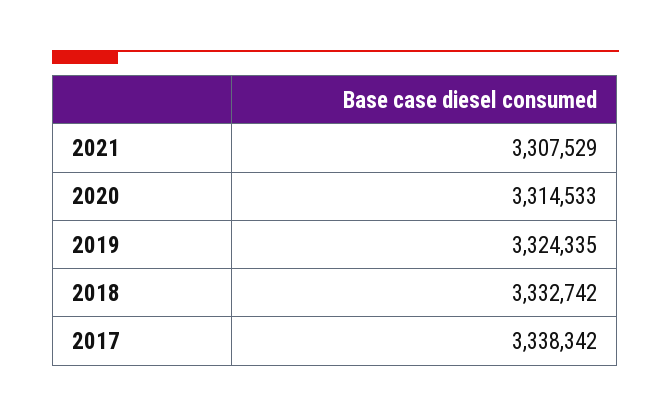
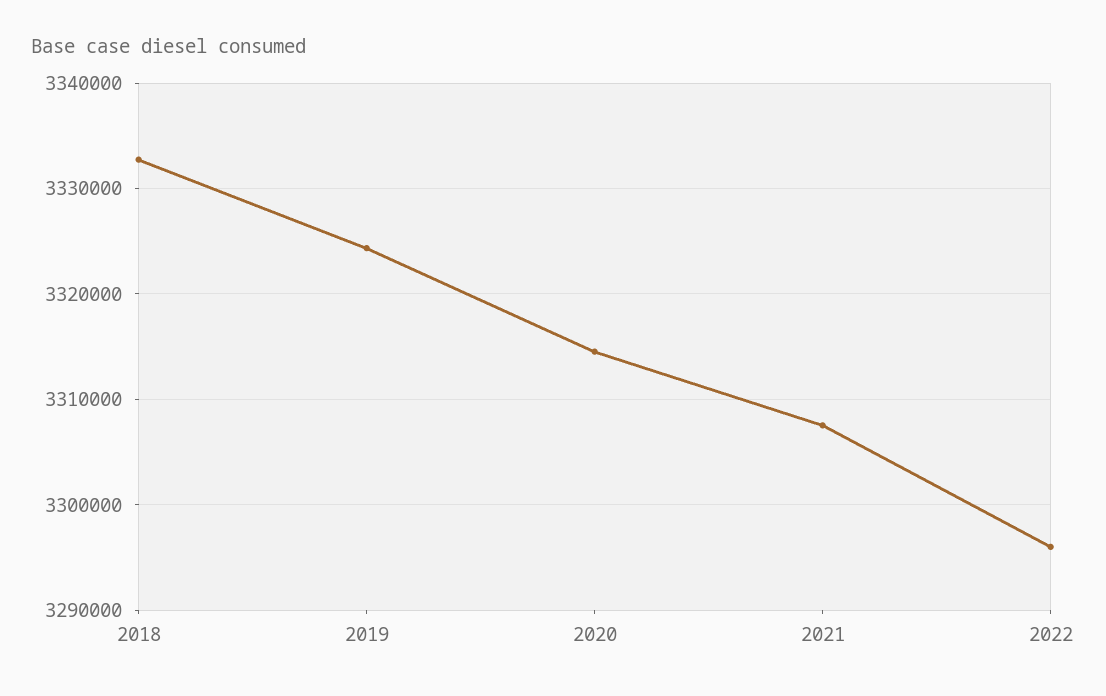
2017: 3338342 -> none
2022: none -> 3296000

